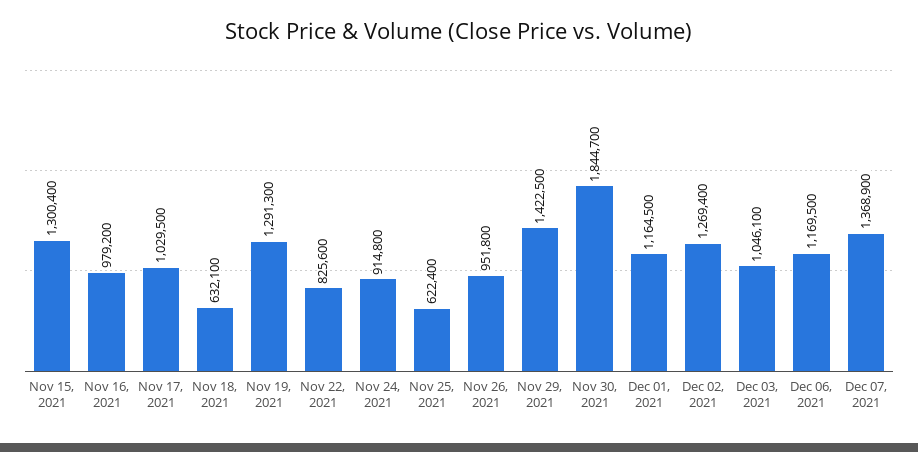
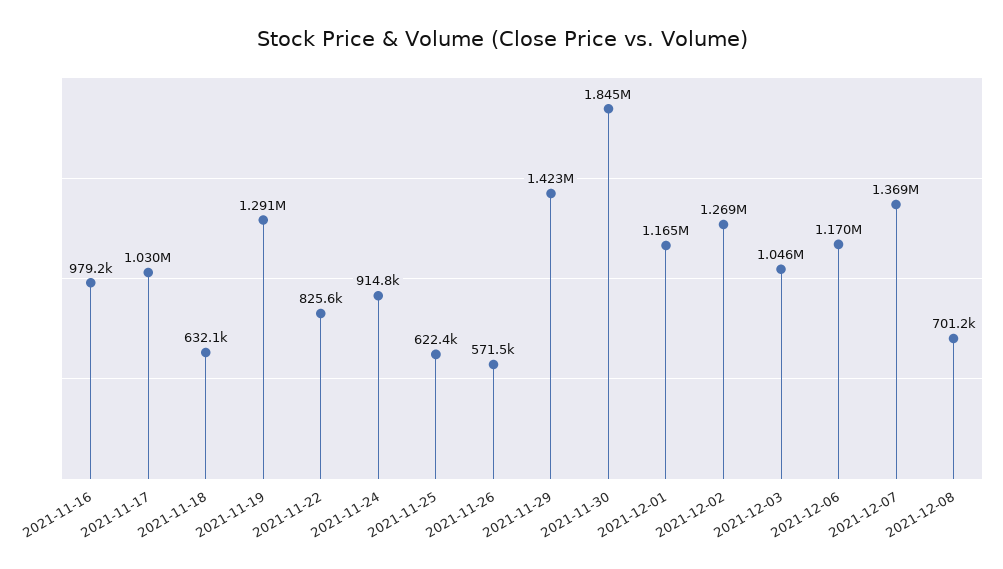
Nov 15, 2021: 1300400 -> none
Nov 26, 2021: 951800 -> 571500
2021-12-08: none -> 701200

